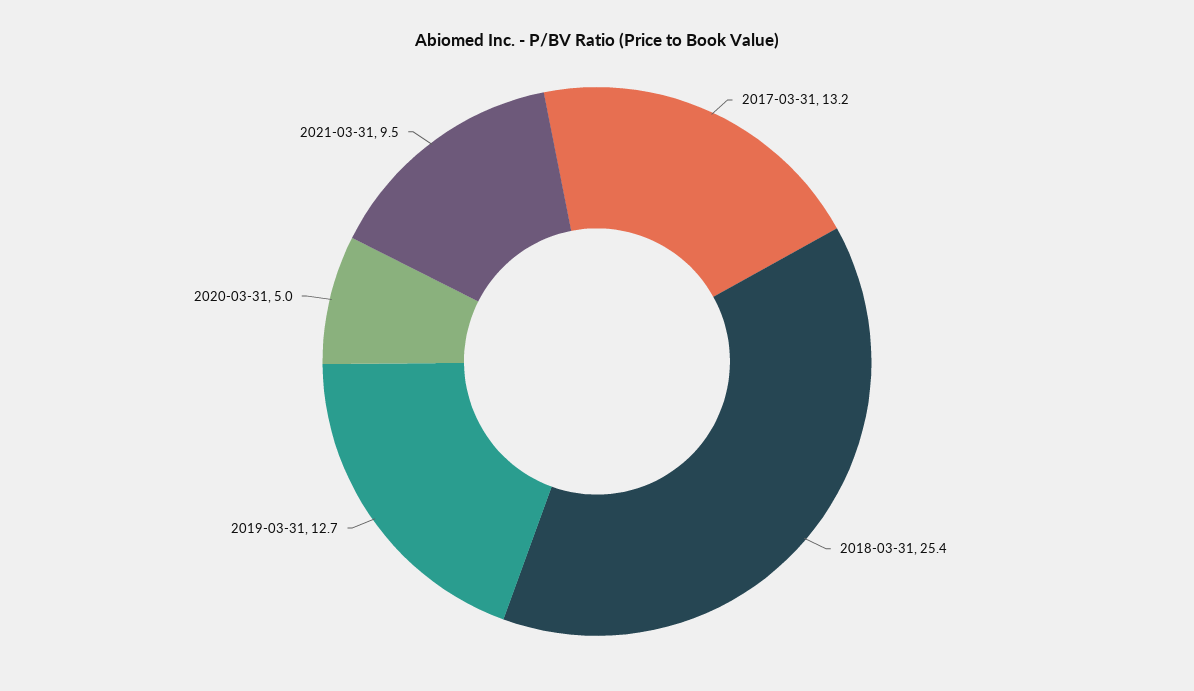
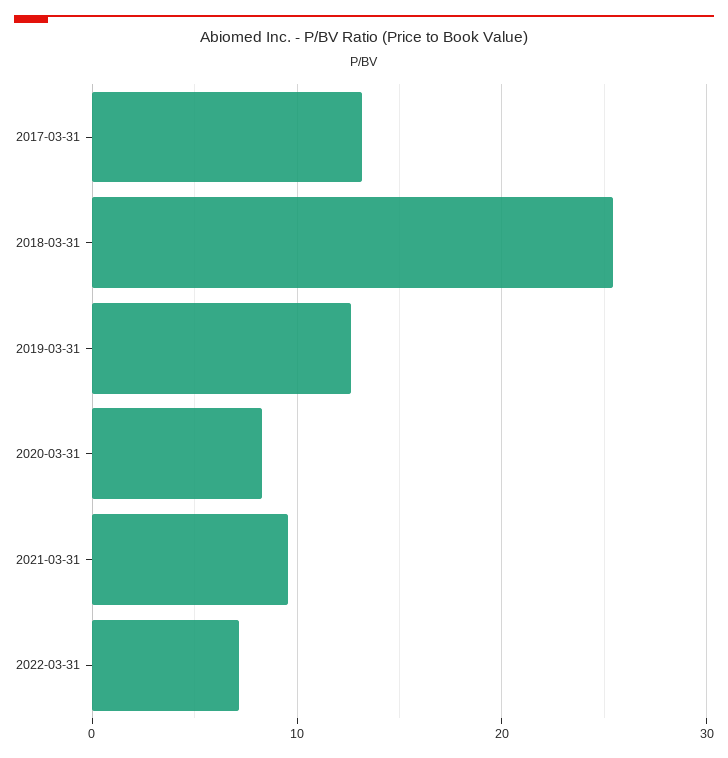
2020-03-31: 5 -> 8
2022-03-31: none -> 7

